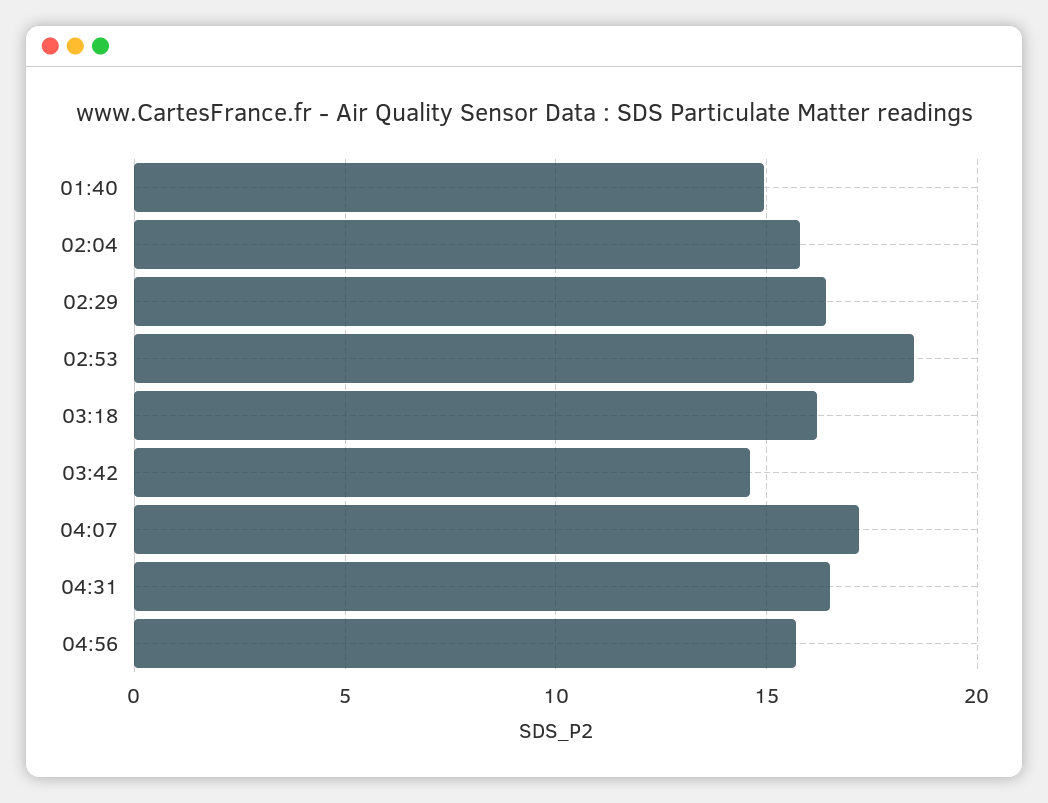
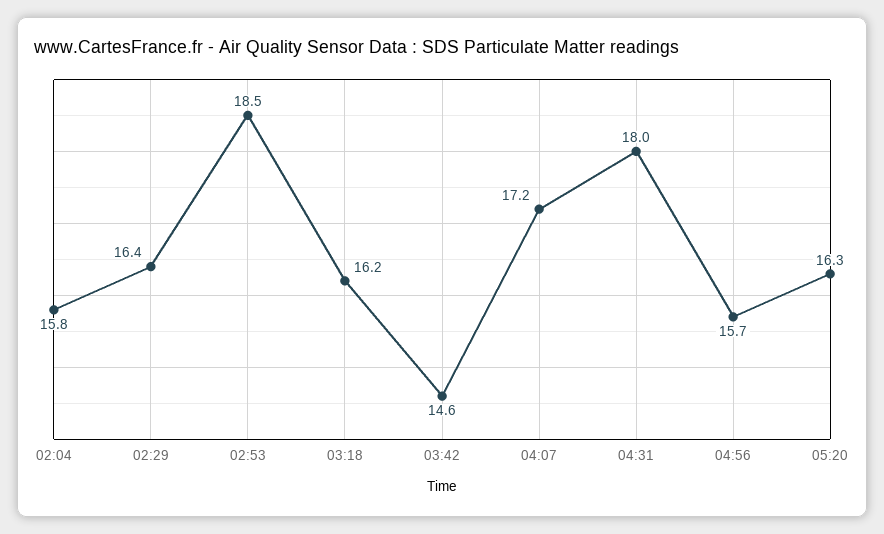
01:40: 15 -> none
04:31: 16.5 -> 18
05:20: none -> 16.3

